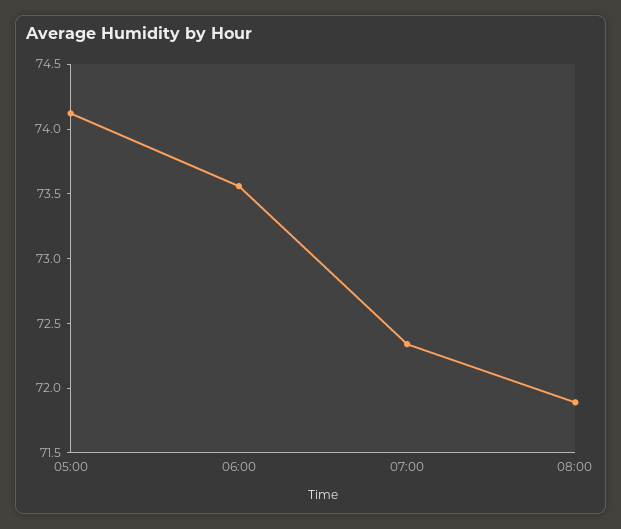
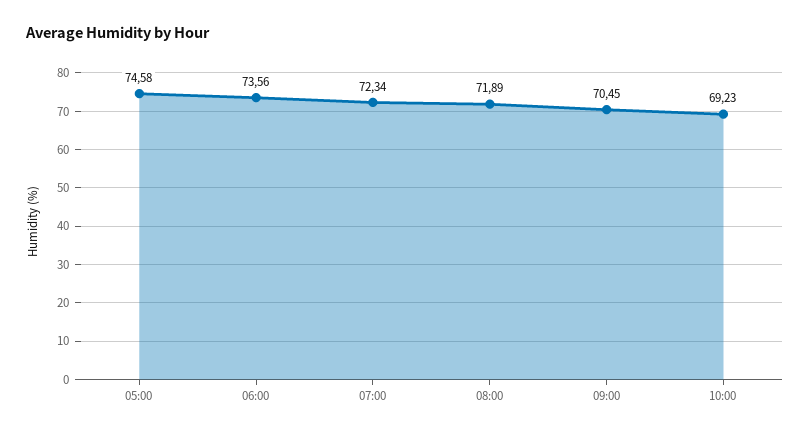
05:00: 74.1 -> 74.58
09:00: none -> 70.45
10:00: none -> 69.23

